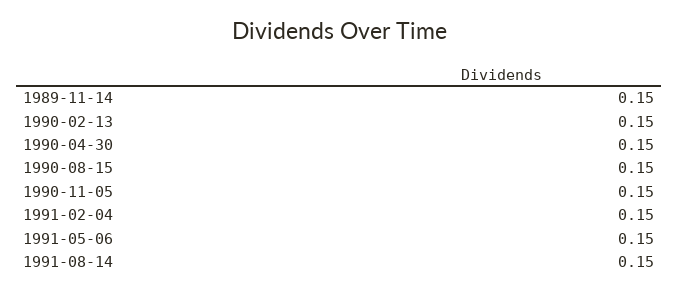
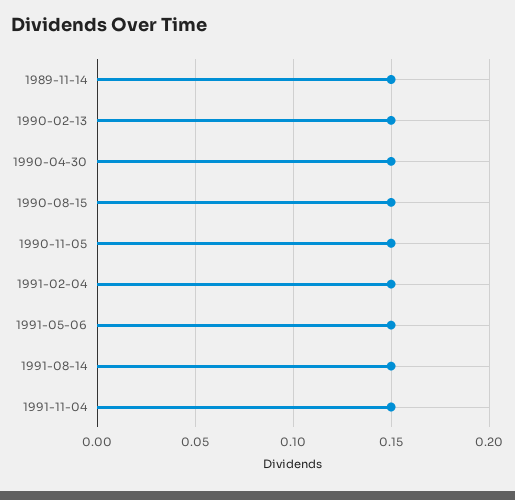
1991-11-04: none -> 0.15

